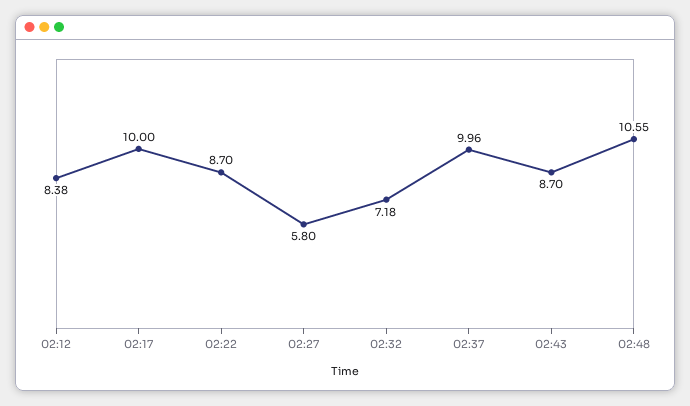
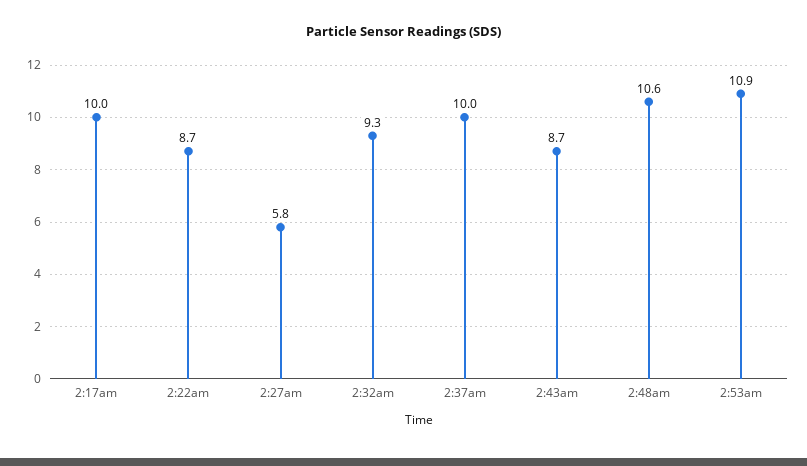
02:12: 8.38 -> none
02:32: 7.18 -> 9.3
2:53am: none -> 10.9

